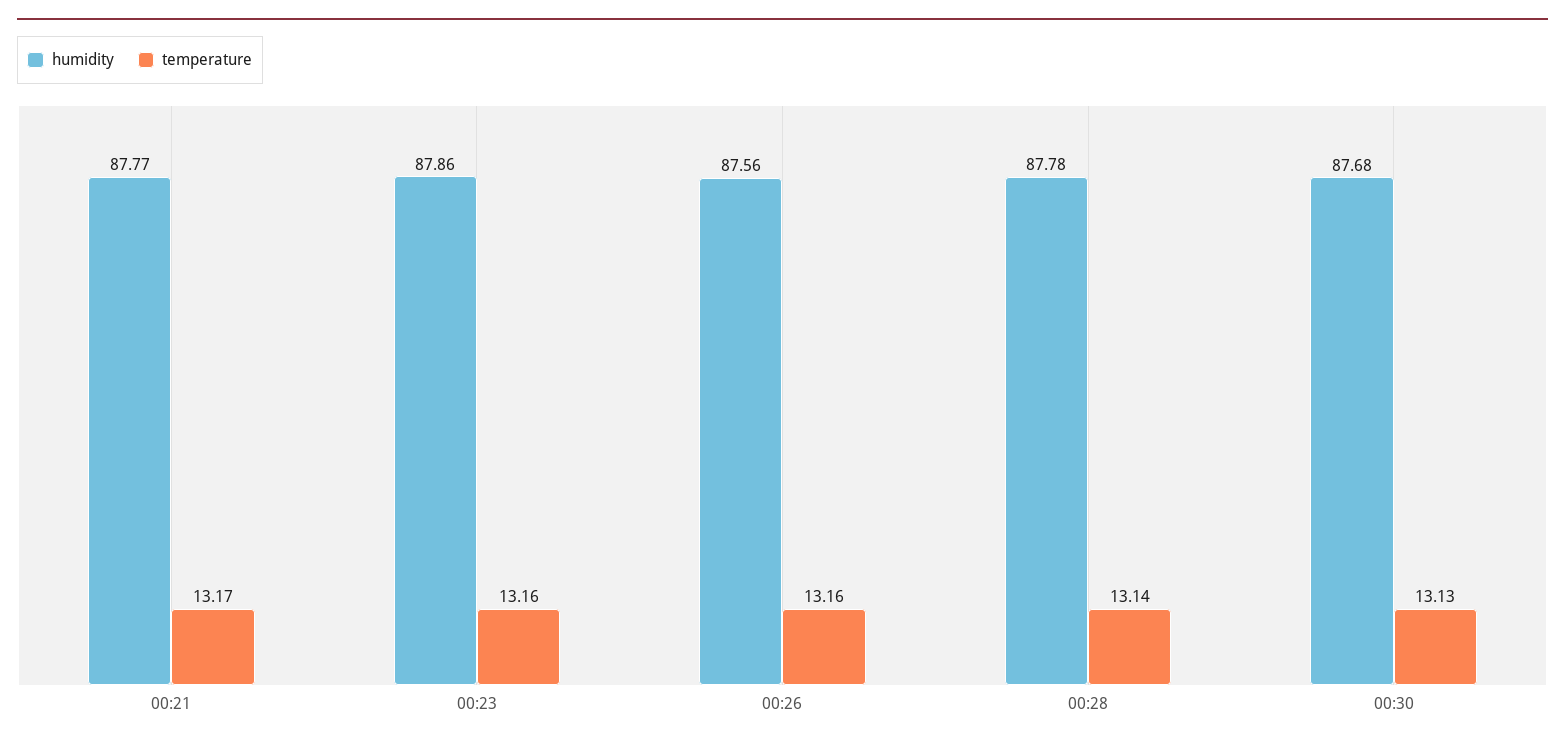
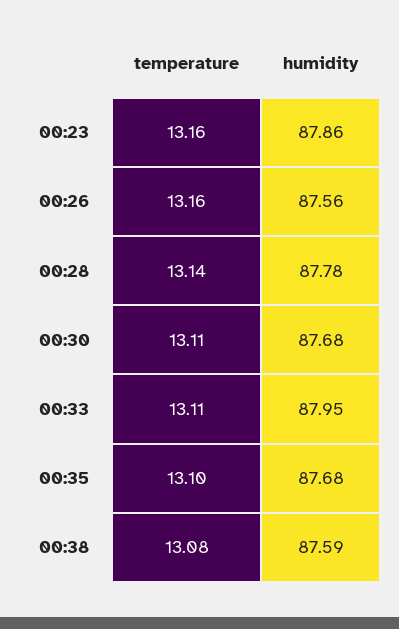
humidity, 00:21: 87.77 -> none
temperature, 00:21: 13.17 -> none
temperature, 00:30: 13.13 -> 13.11
temperature, 00:33: none -> 13.11
humidity, 00:33: none -> 87.95
temperature, 00:35: none -> 13.1
humidity, 00:35: none -> 87.68
temperature, 00:38: none -> 13.08
humidity, 00:38: none -> 87.59

